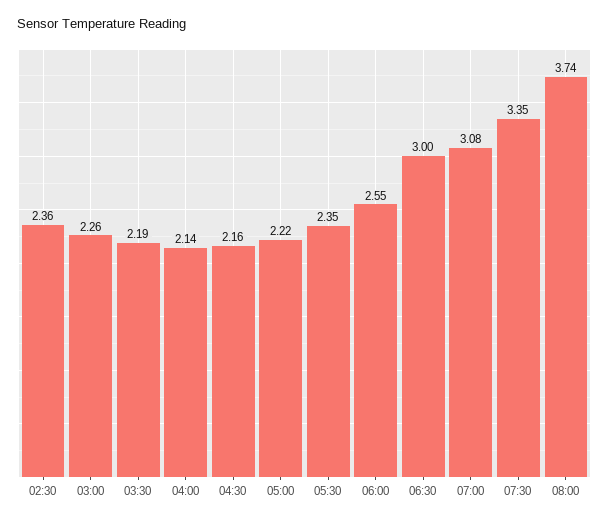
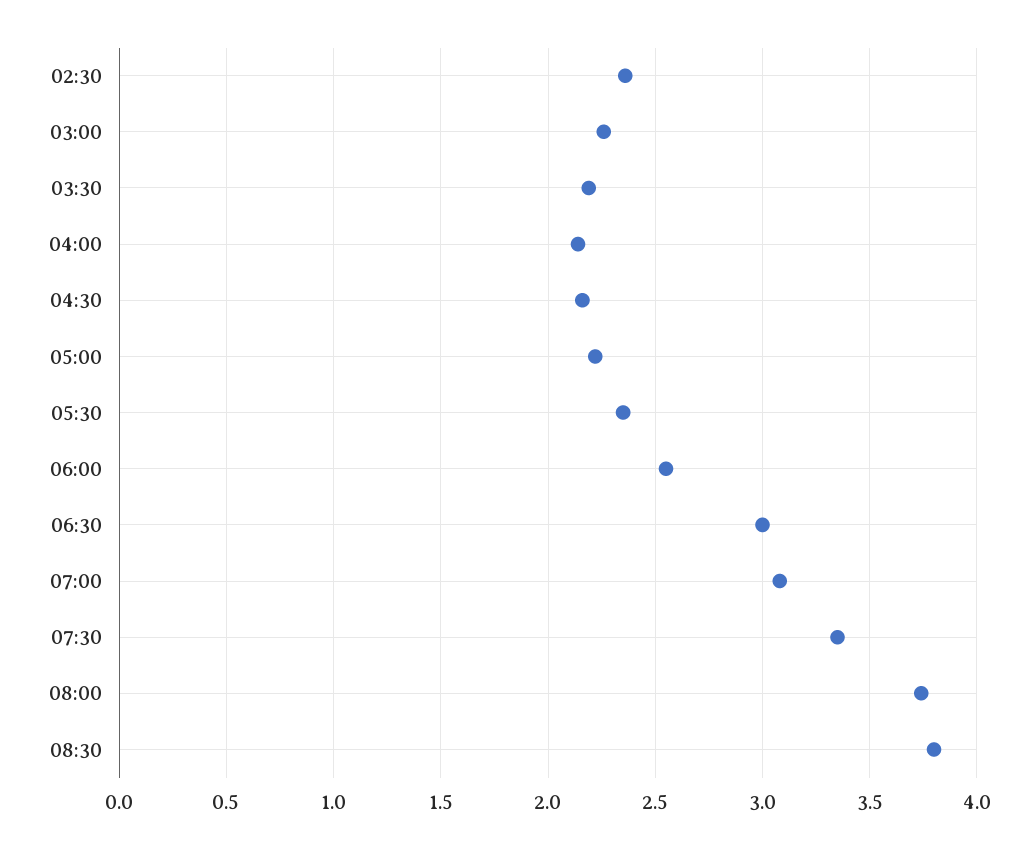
08:30: none -> 3.8

